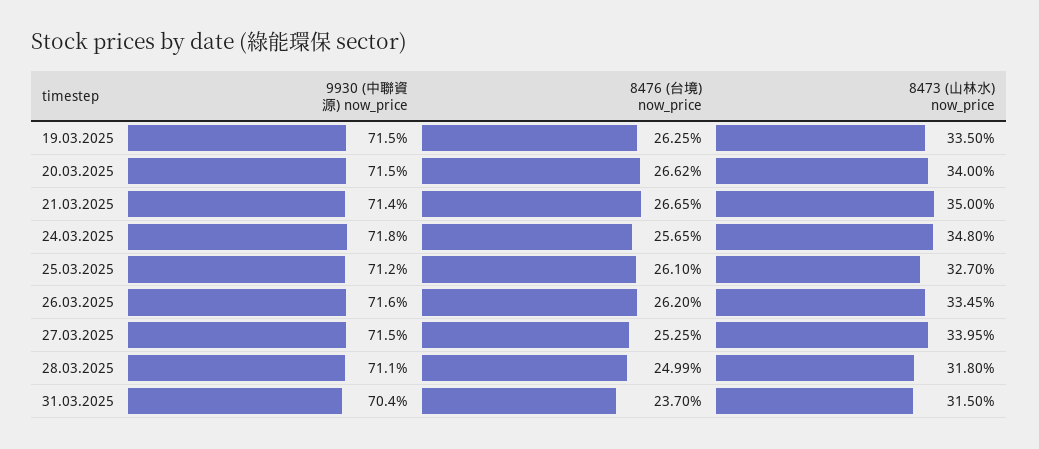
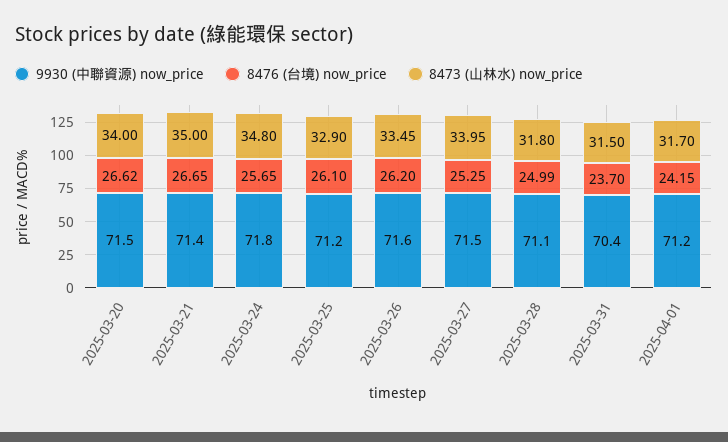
9930 (中聯資源) now_price, 19.03.2025: 71.5 -> none
8476 (台境) now_price, 19.03.2025: 26.25 -> none
8473 (山林水) now_price, 19.03.2025: 33.5 -> none
8473 (山林水) now_price, 25.03.2025: 32.7 -> 32.9
9930 (中聯資源) now_price, 2025-04-01: none -> 71.2
8476 (台境) now_price, 2025-04-01: none -> 24.15
8473 (山林水) now_price, 2025-04-01: none -> 31.7

